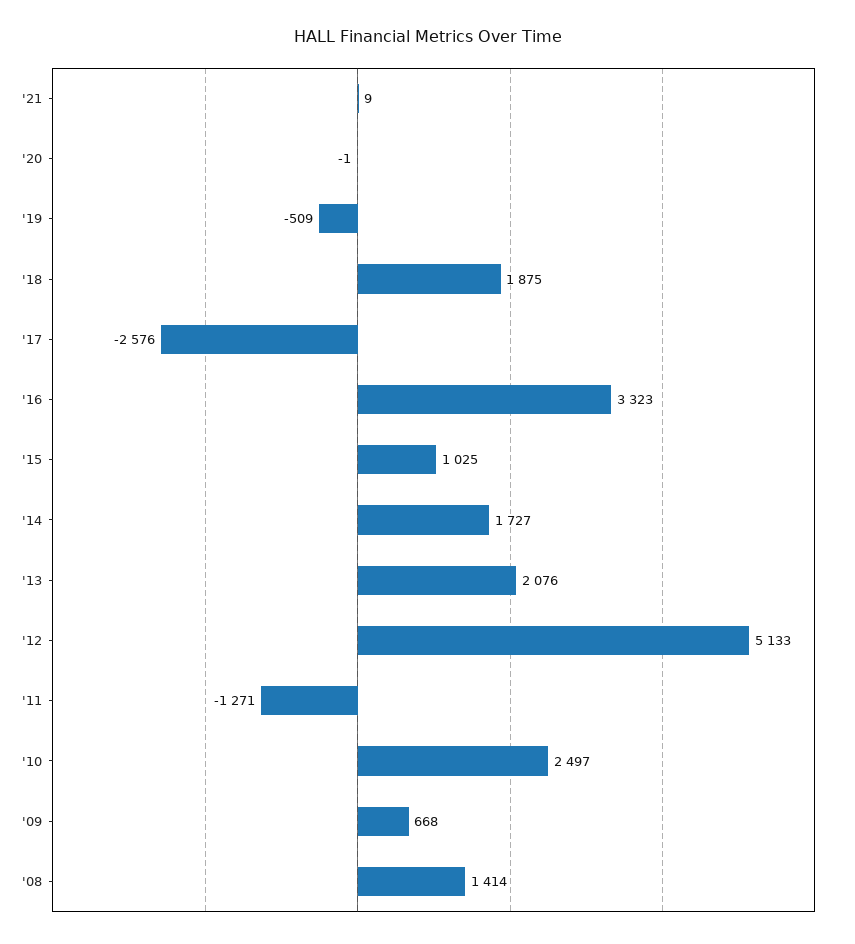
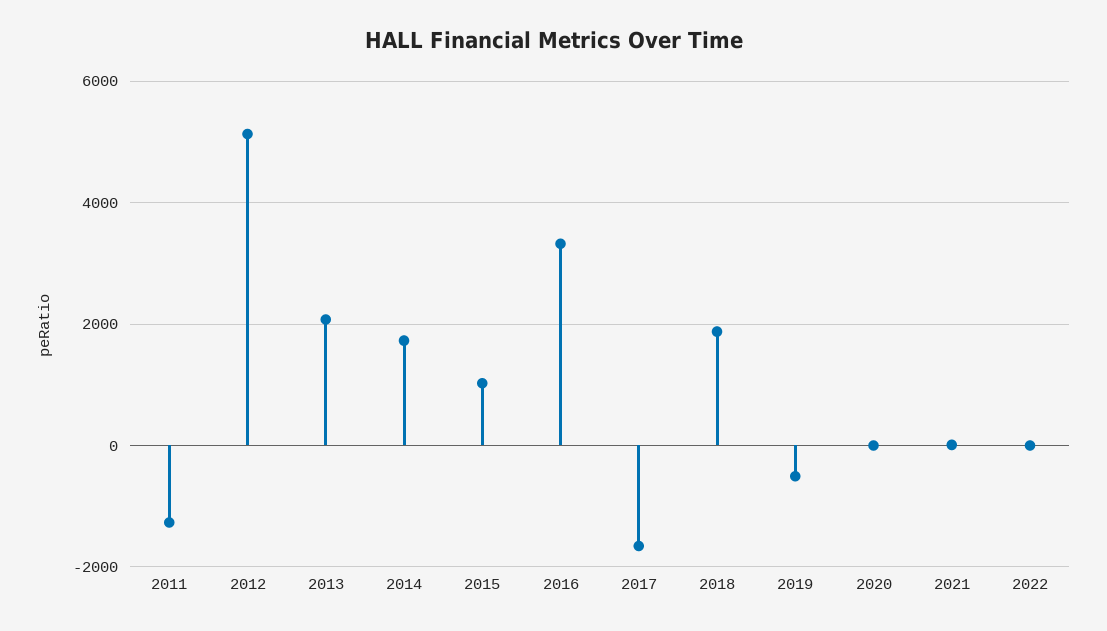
'17: -2576 -> -1600
'10: 2497 -> none
'09: 668 -> none
'08: 1414 -> none
2022: none -> 0

